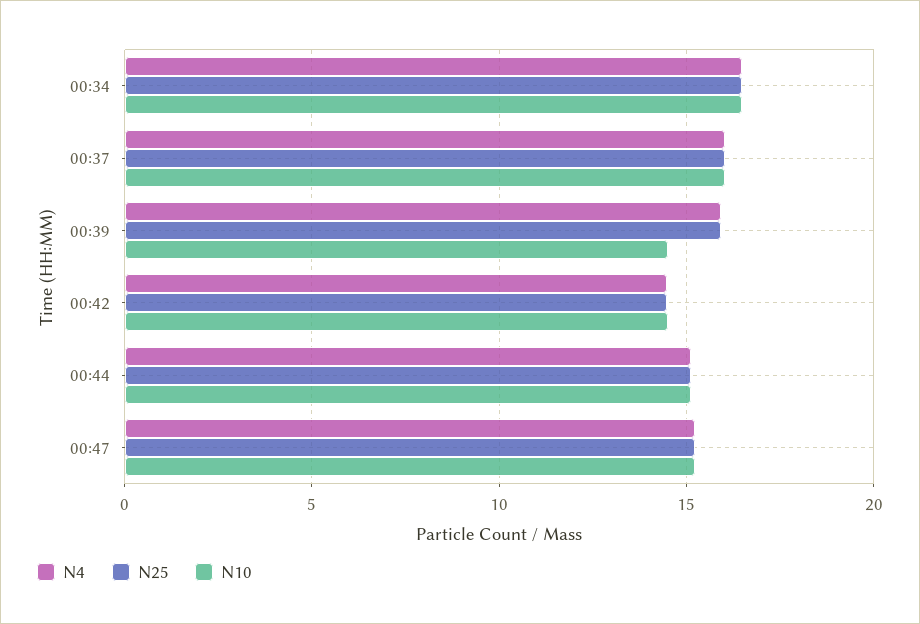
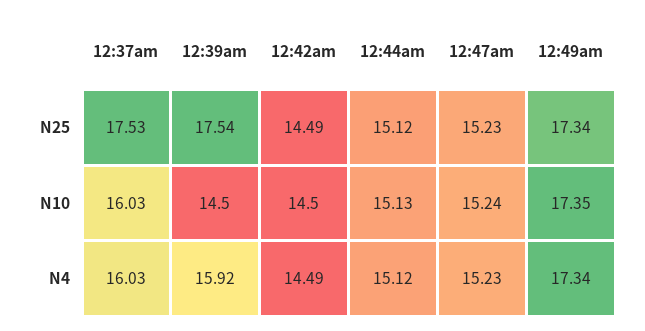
N4, 00:34: 16.5 -> none
N25, 00:34: 16.5 -> none
N10, 00:34: 16.5 -> none
N25, 00:37: 16 -> 17.53
N25, 00:39: 16 -> 17.54
N25, 12:49am: none -> 17.34
N10, 12:49am: none -> 17.35
N4, 12:49am: none -> 17.34

